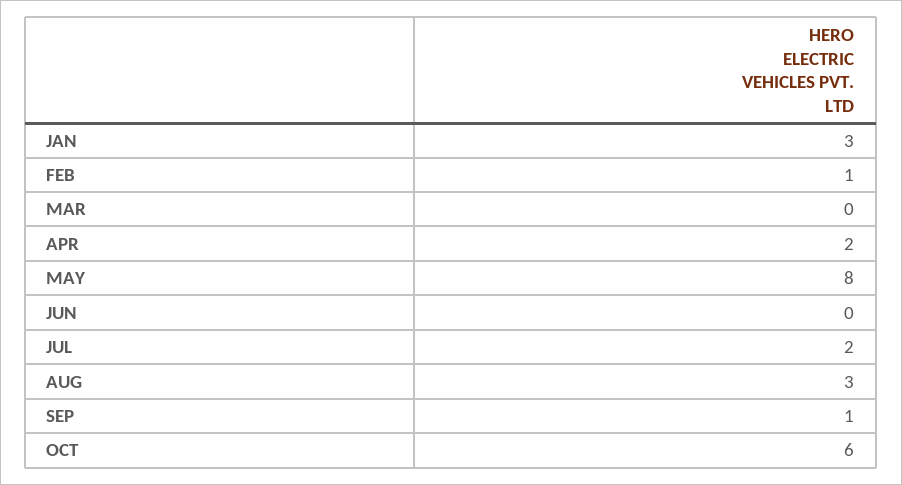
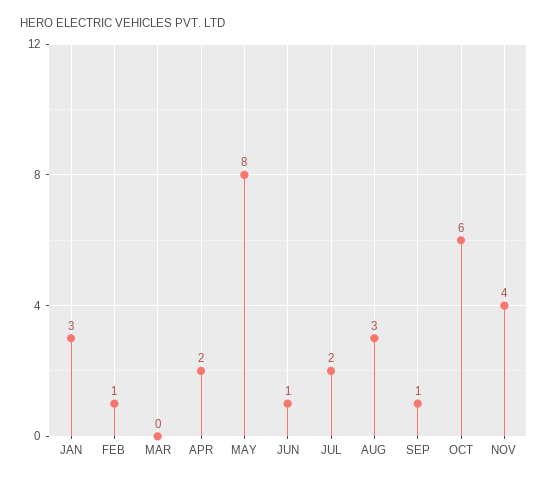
JUN: 0 -> 1
NOV: none -> 4

